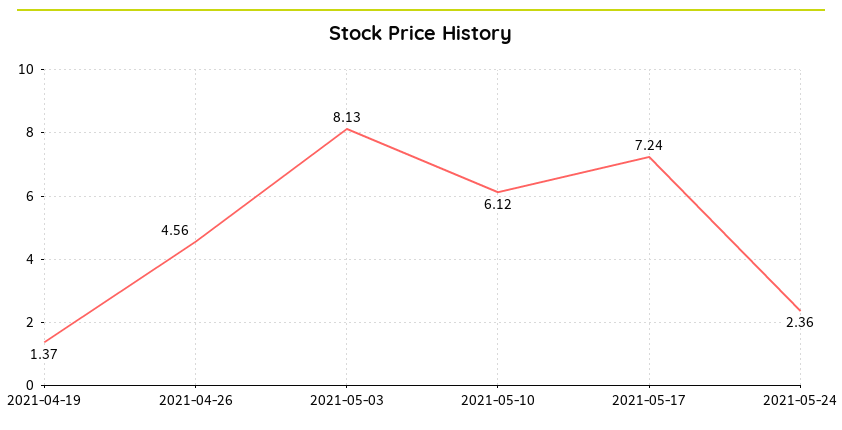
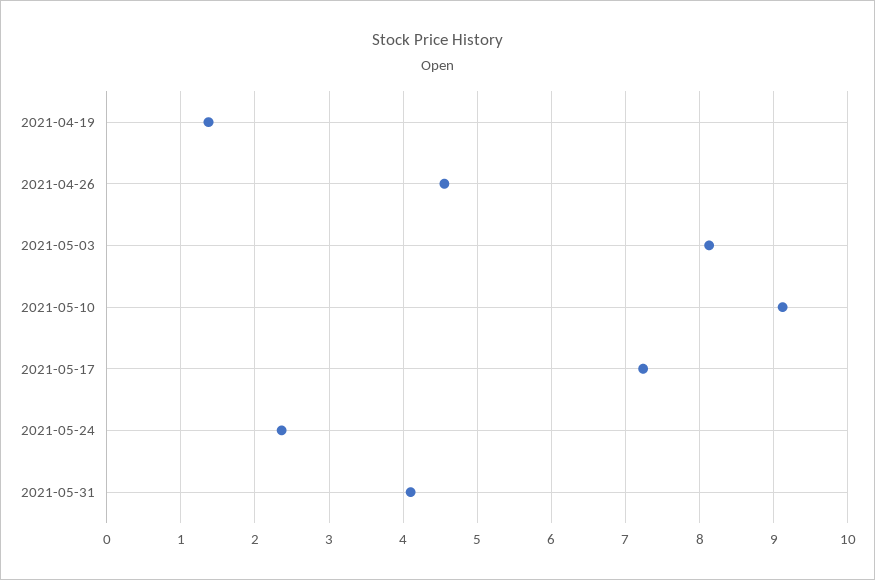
2021-05-10: 6.12 -> 9.1
2021-05-31: none -> 4.1

